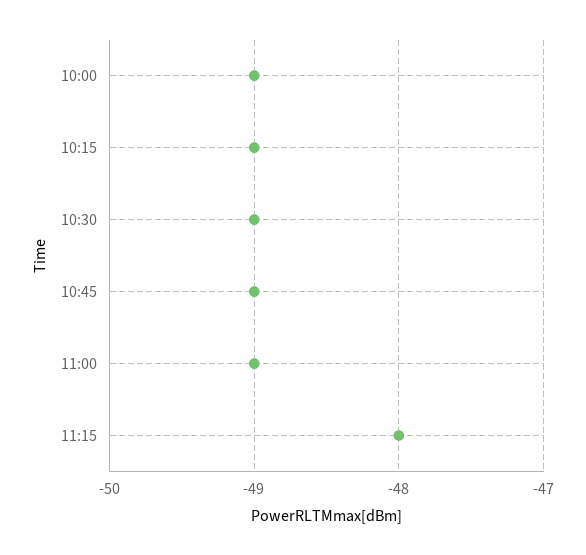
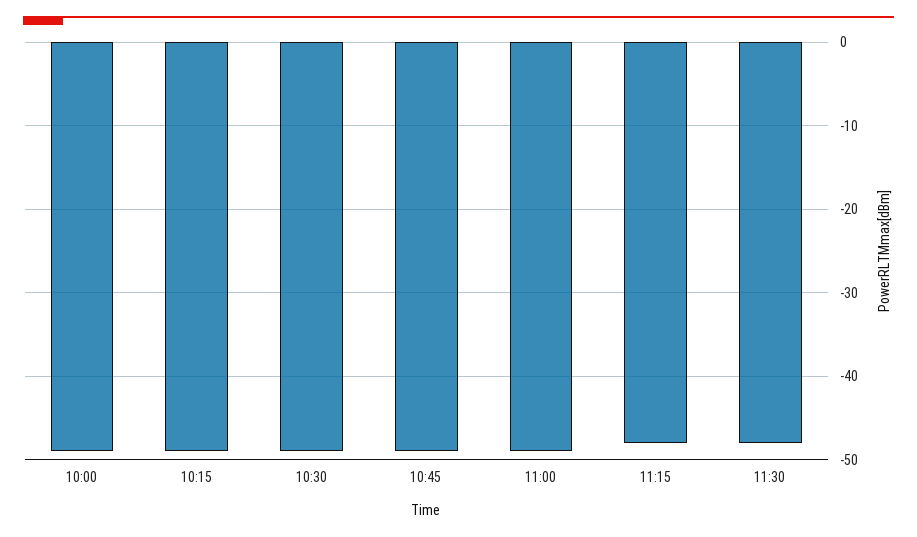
11:30: none -> -48

